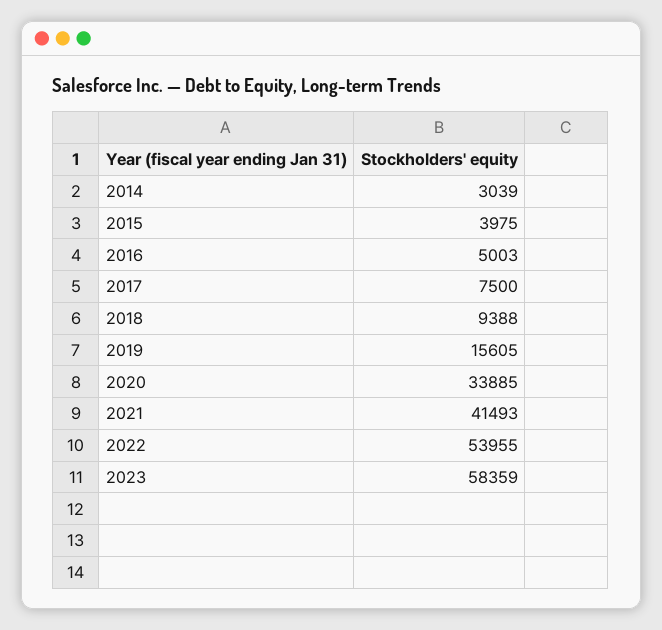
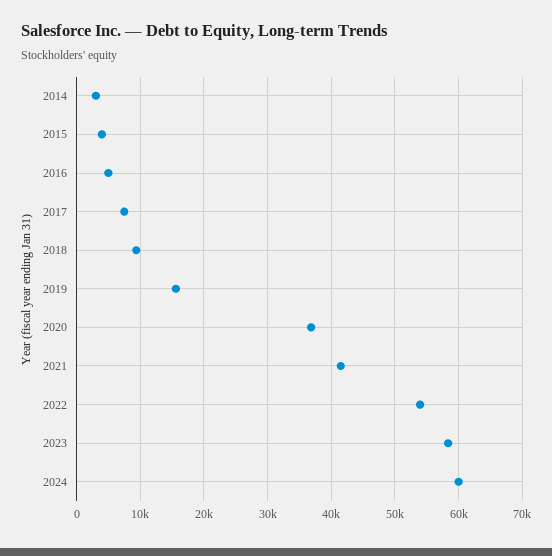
2020: 33885 -> 37000
2024: none -> 60000

